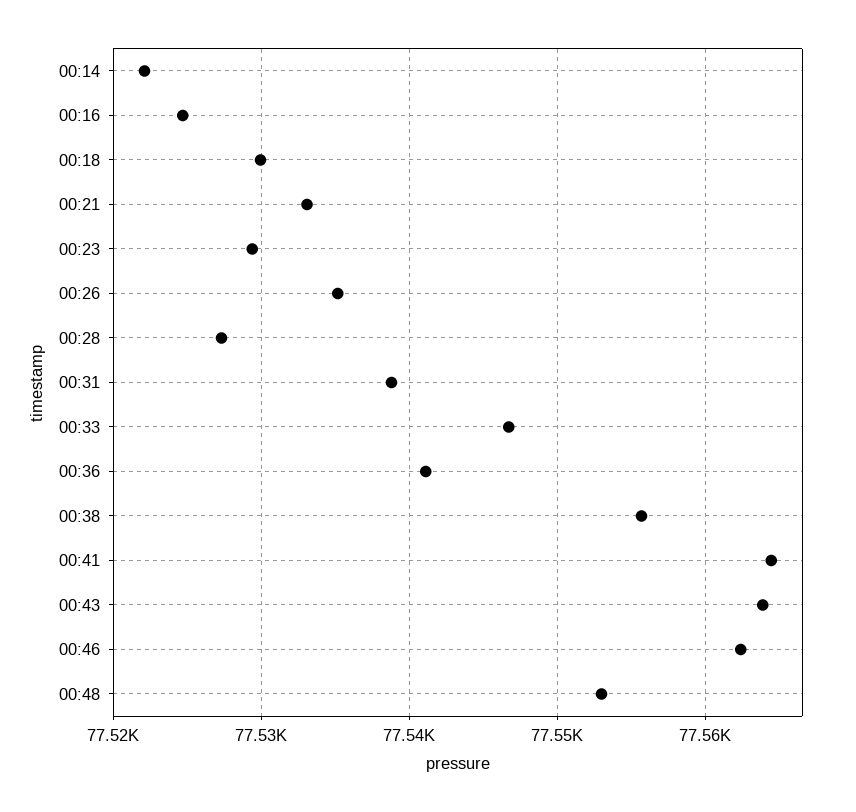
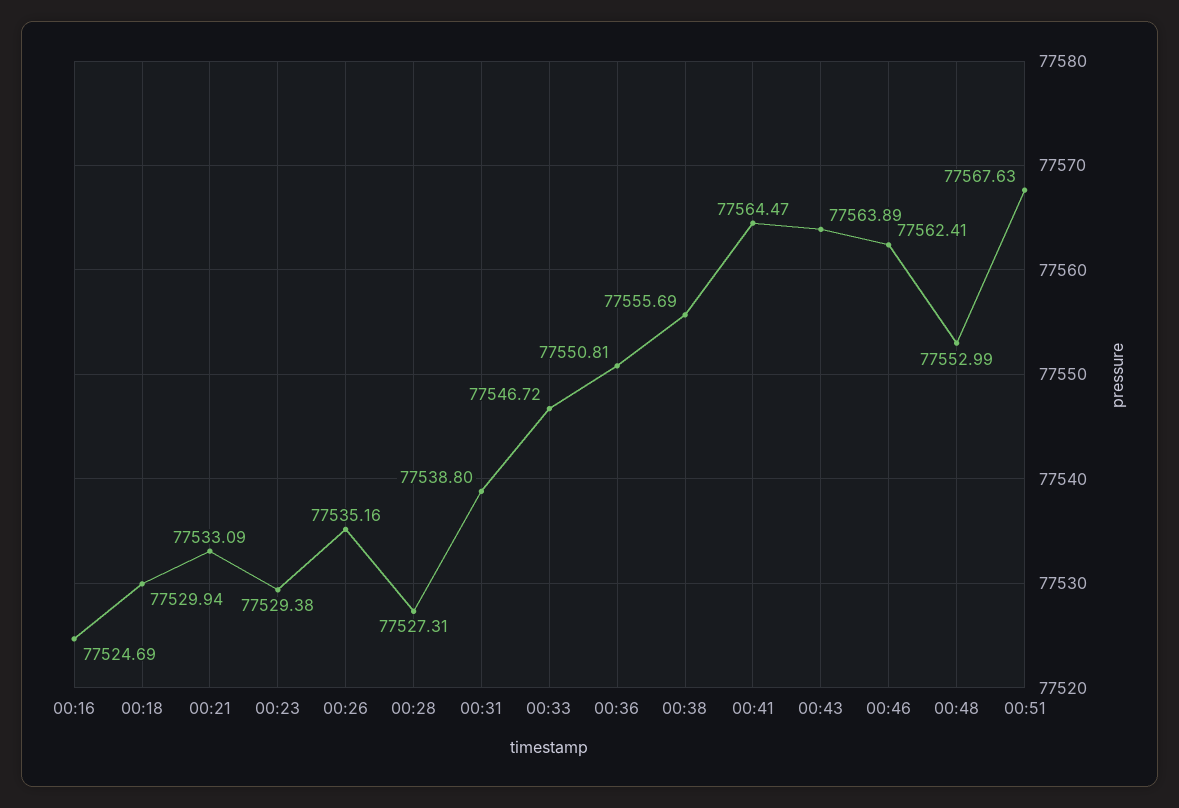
00:14: 77522 -> none
00:36: 77541 -> 77550.81
00:51: none -> 77567.63

